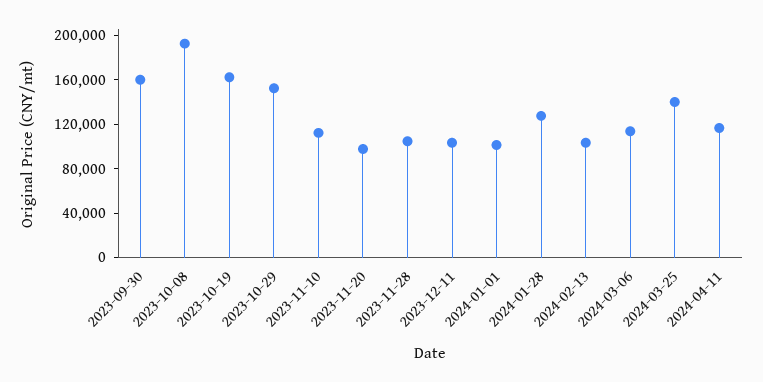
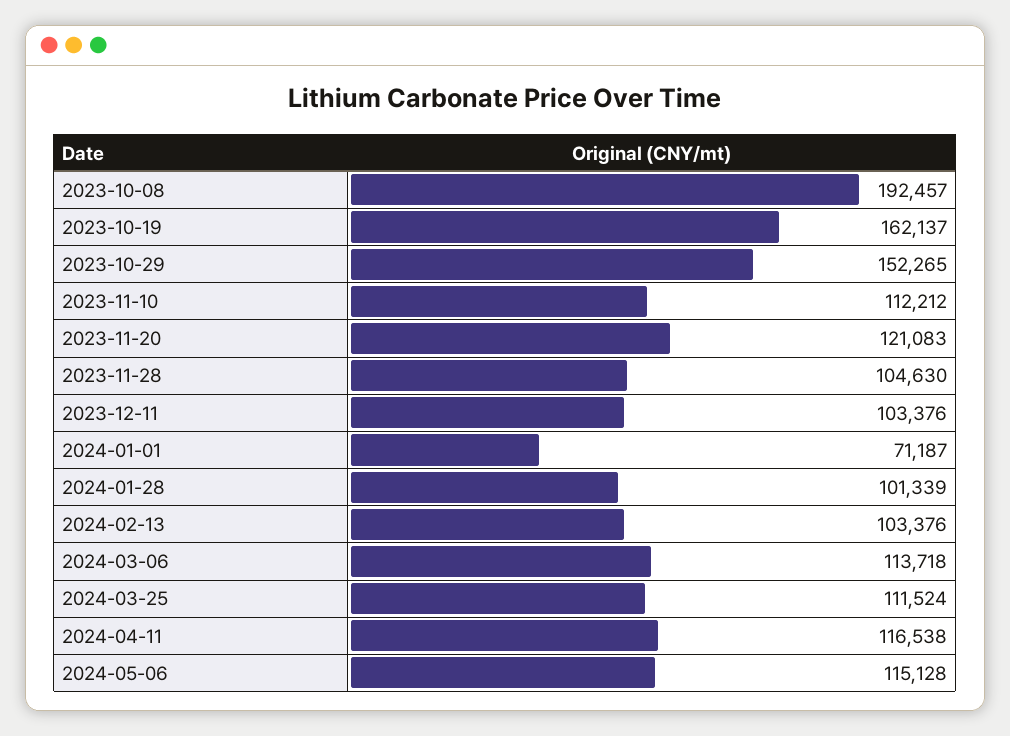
2023-09-30: 160000 -> none
2023-11-20: 100000 -> 121083
2024-01-01: 100000 -> 71187
2024-01-28: 130000 -> 101339
2024-03-25: 140000 -> 111524
2024-05-06: none -> 115128

